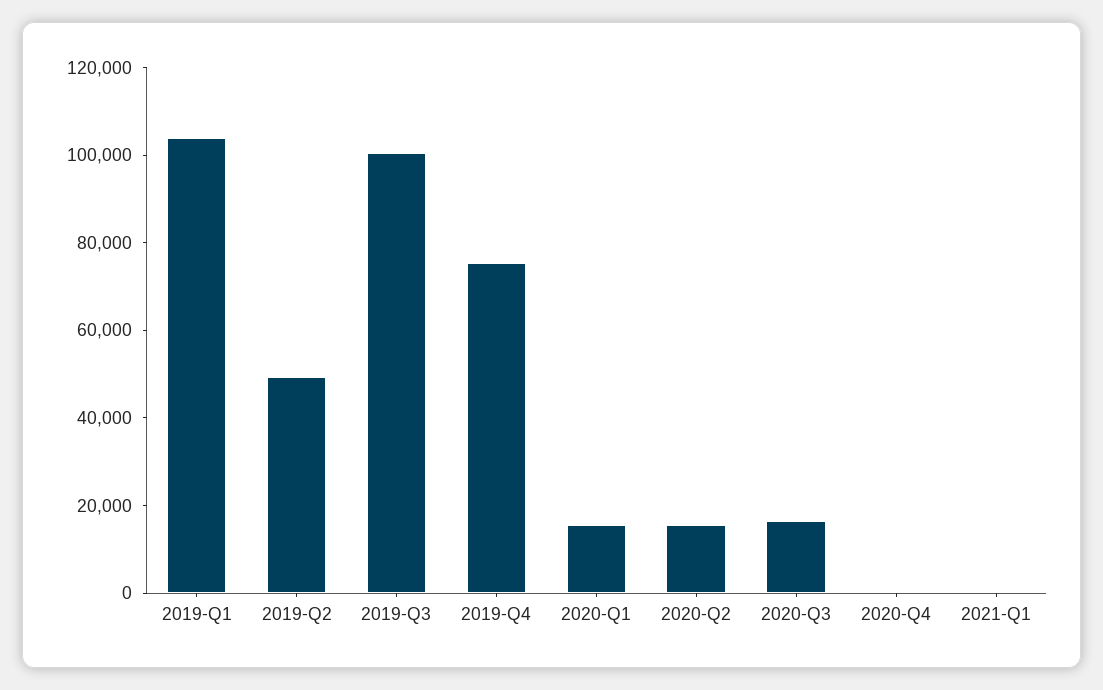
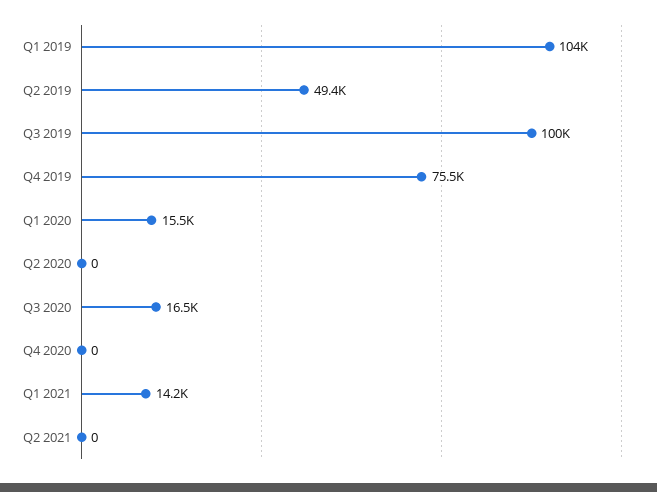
2020-Q2: 15000 -> 0
2021-Q1: 0 -> 14200
Q2 2021: none -> 0

